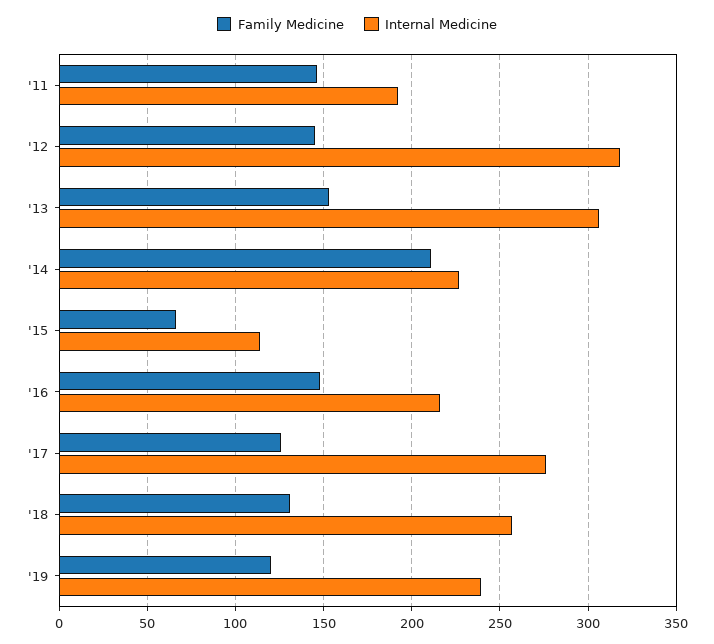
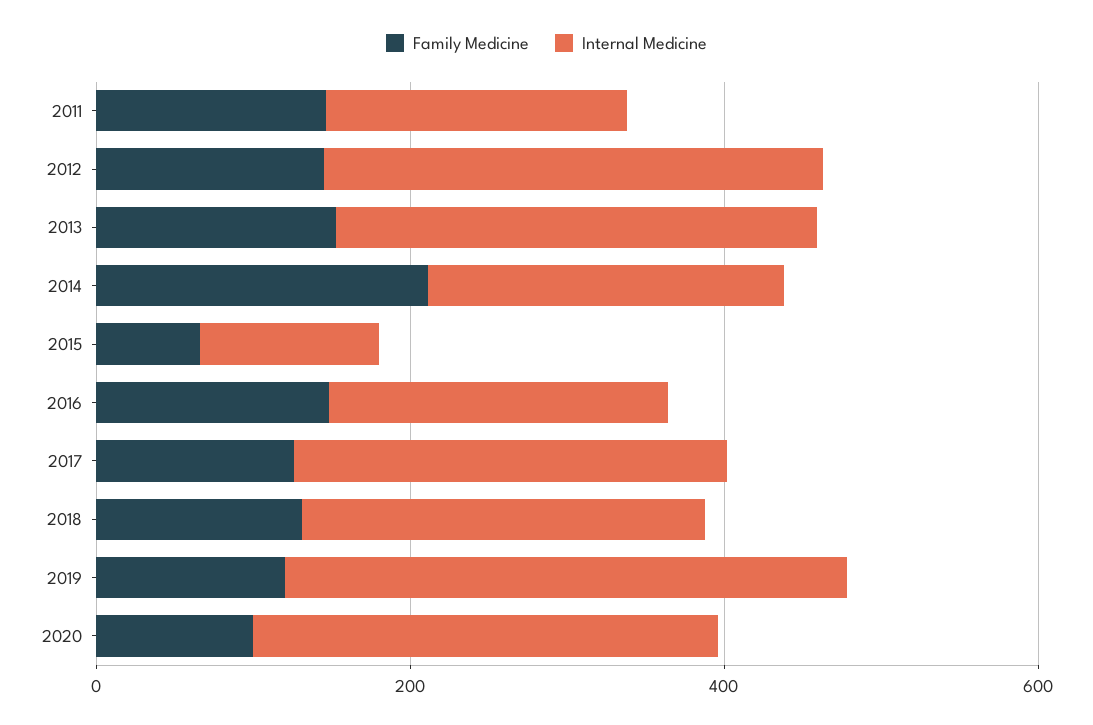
Internal Medicine, '19: 240 -> 350
Family Medicine, 2020: none -> 100
Internal Medicine, 2020: none -> 300

